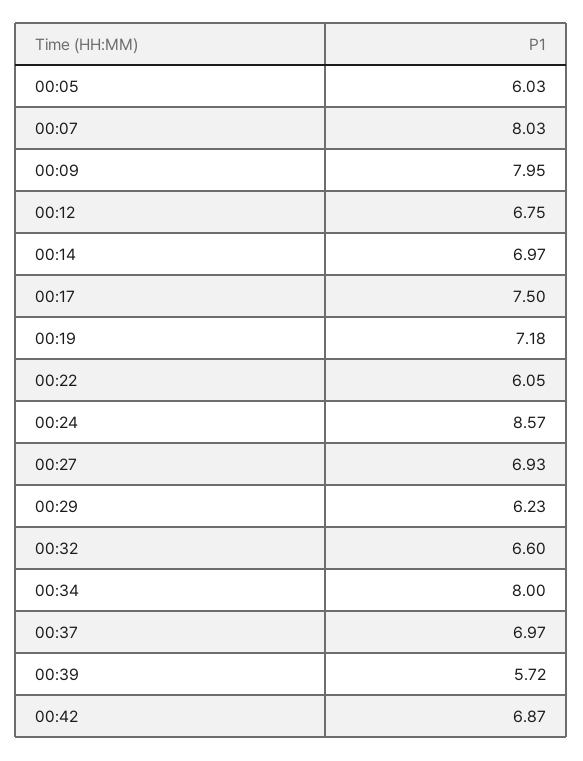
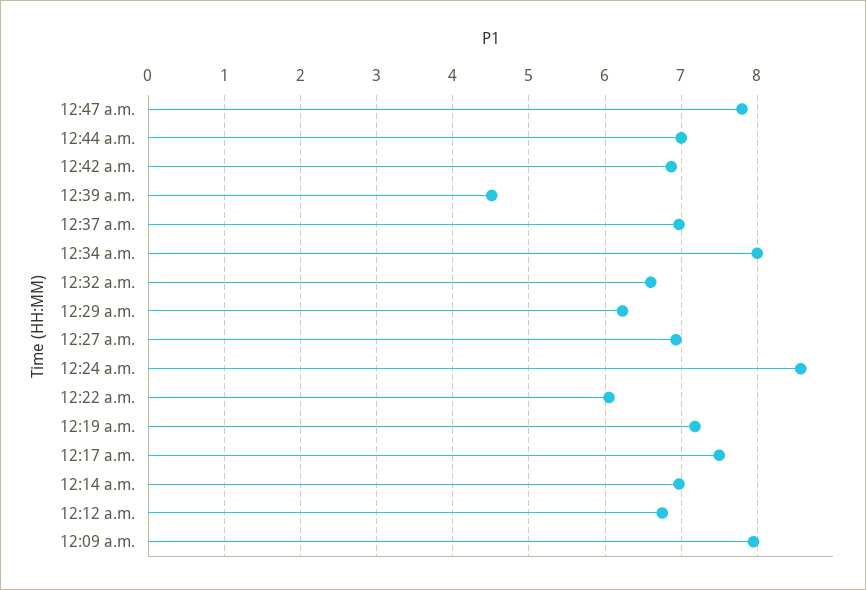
00:05: 6.03 -> none
00:07: 8.03 -> none
00:39: 5.72 -> 4.5
12:47 a.m.: none -> 7.8
12:44 a.m.: none -> 7

